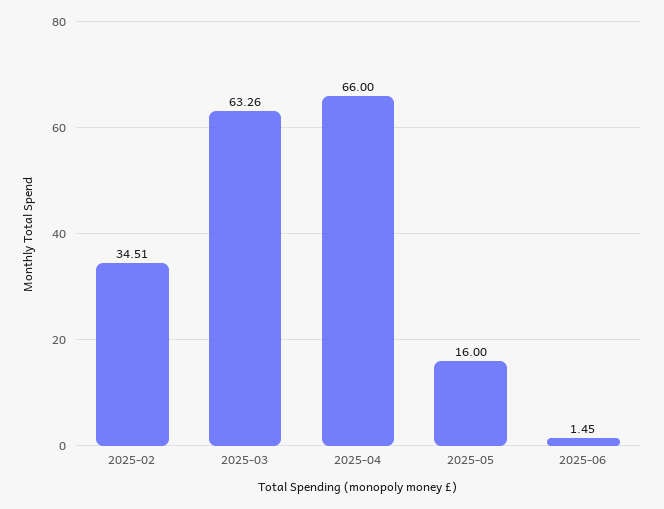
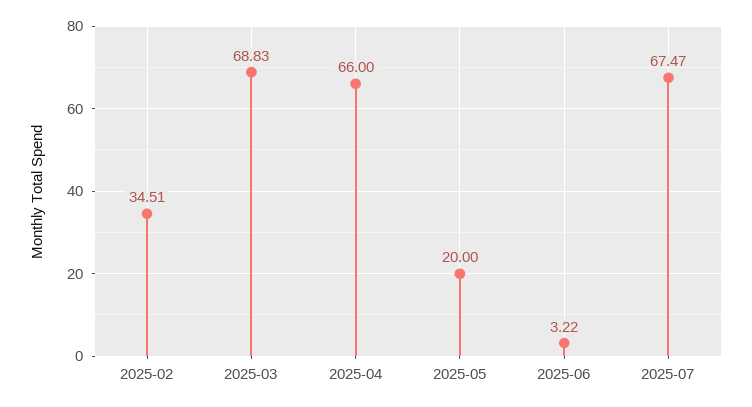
2025-03: 63.26 -> 68.83
2025-05: 16 -> 20
2025-06: 1.45 -> 3.22
2025-07: none -> 67.47

